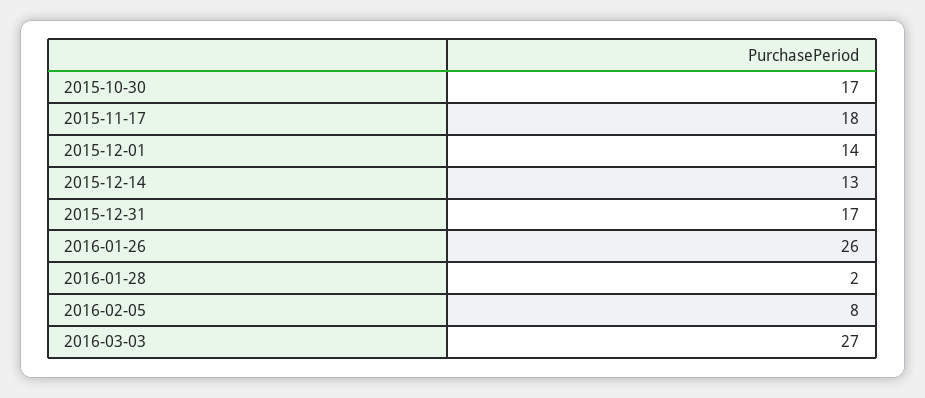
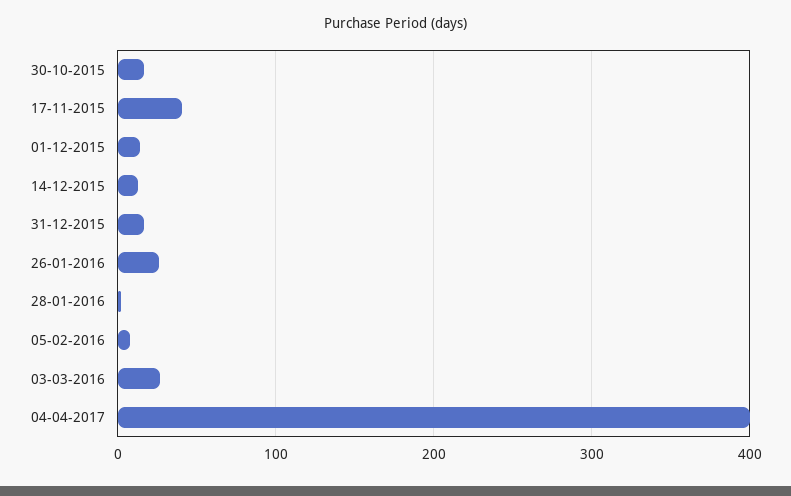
2015-11-17: 18 -> 40
04-04-2017: none -> 400

